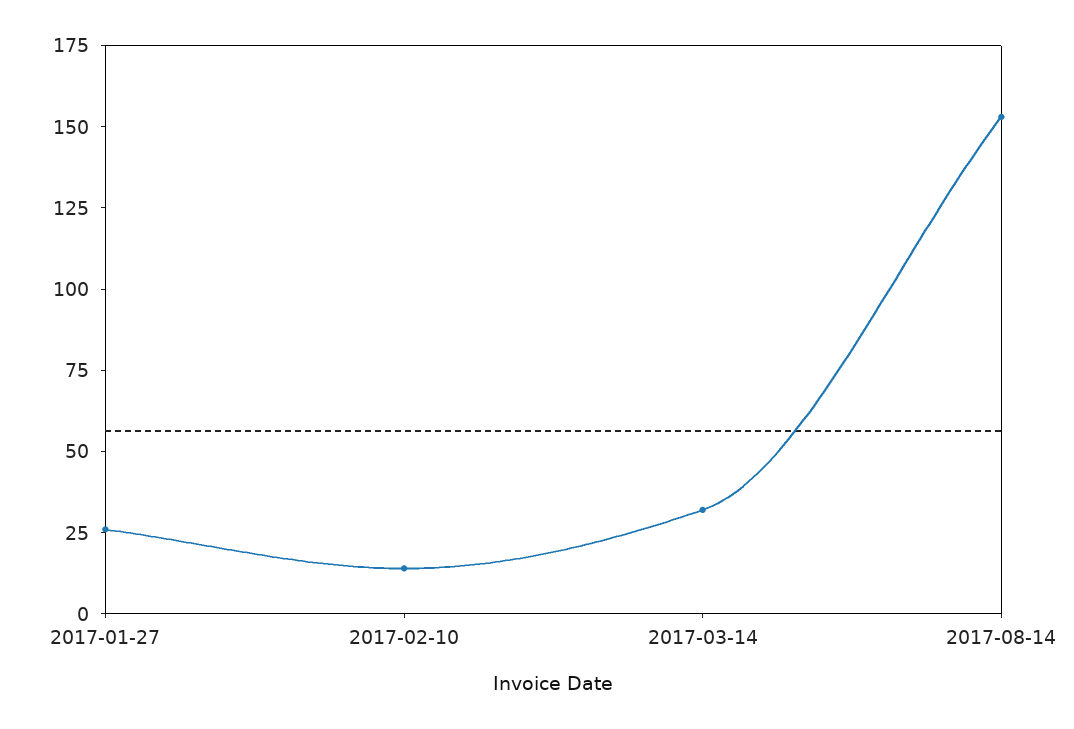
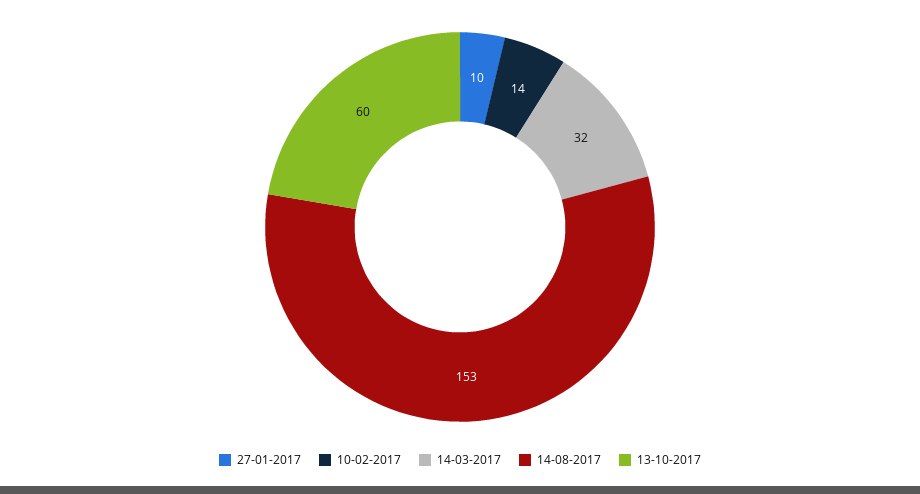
2017-01-27: 25 -> 10
13-10-2017: none -> 60

